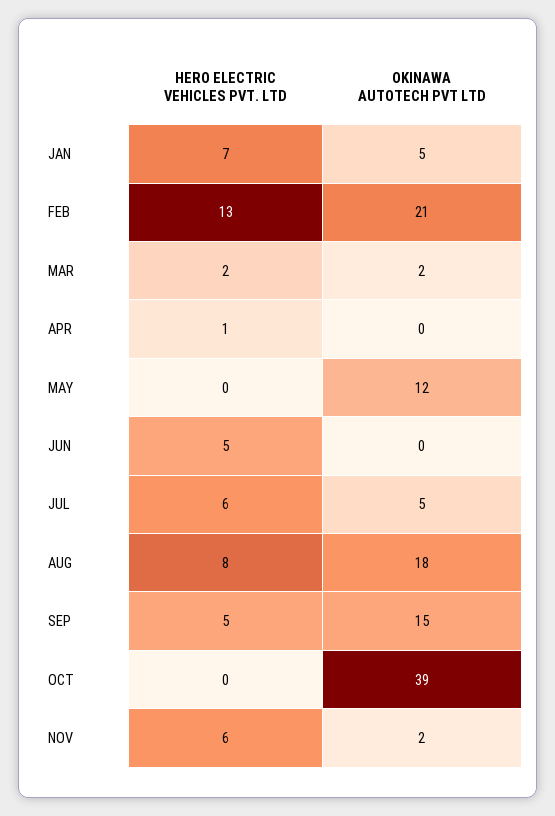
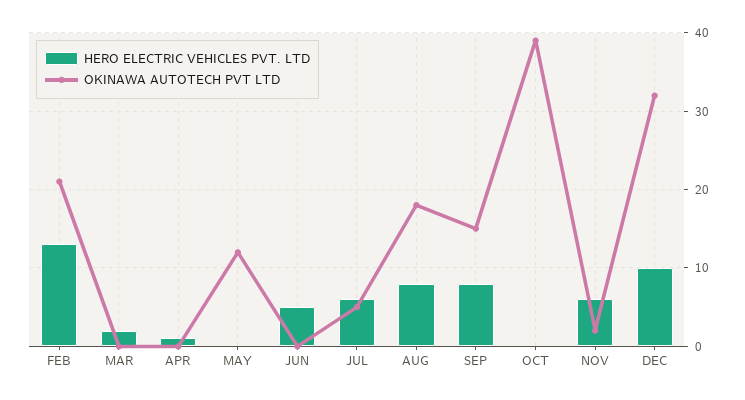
HERO ELECTRIC VEHICLES PVT. LTD, JAN: 7 -> none
OKINAWA AUTOTECH PVT LTD, JAN: 5 -> none
OKINAWA AUTOTECH PVT LTD, MAR: 2 -> 0
HERO ELECTRIC VEHICLES PVT. LTD, SEP: 5 -> 8
HERO ELECTRIC VEHICLES PVT. LTD, DEC: none -> 10
OKINAWA AUTOTECH PVT LTD, DEC: none -> 32

